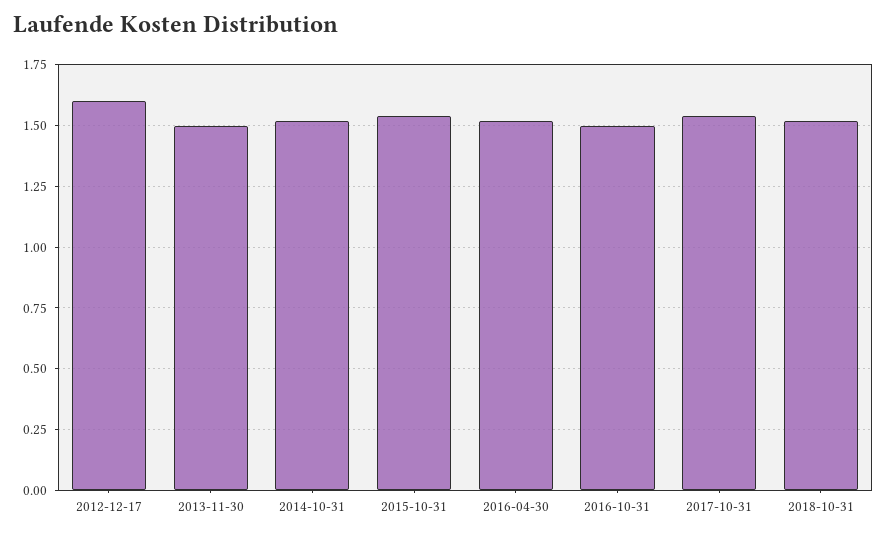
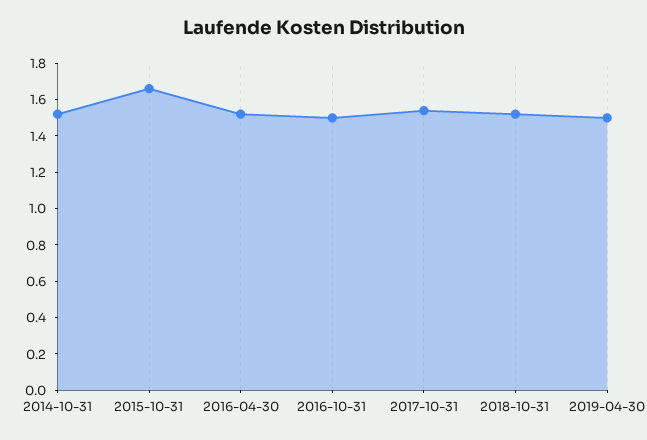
2012-12-17: 1.6 -> none
2013-11-30: 1.5 -> none
2015-10-31: 1.55 -> 1.65
2019-04-30: none -> 1.5

